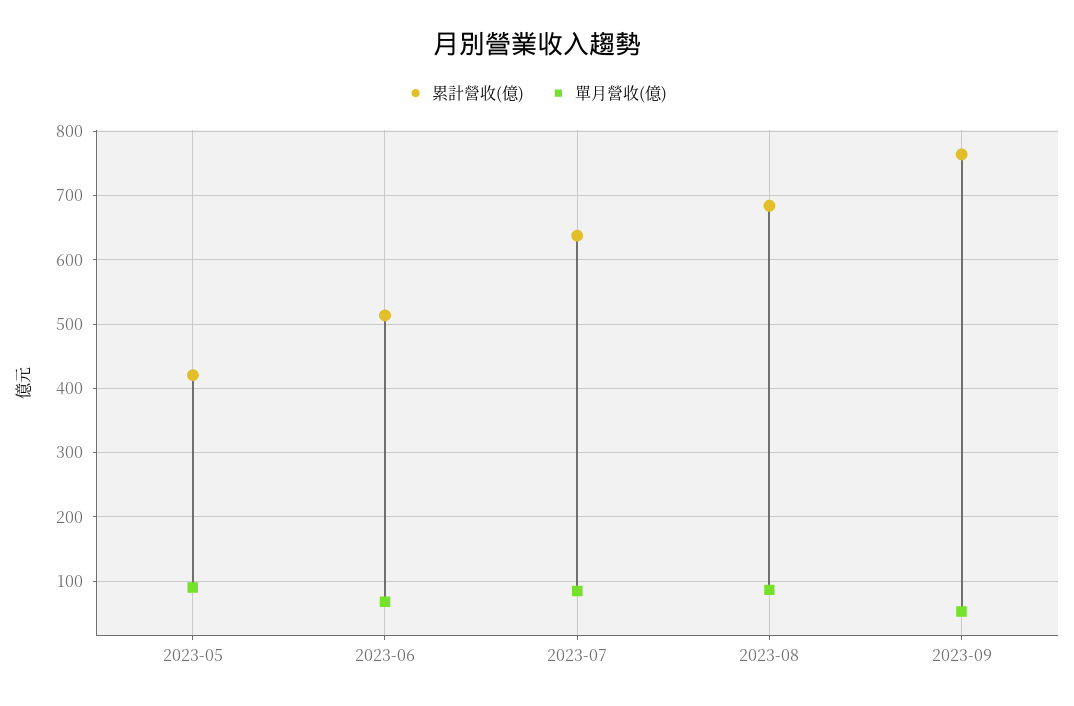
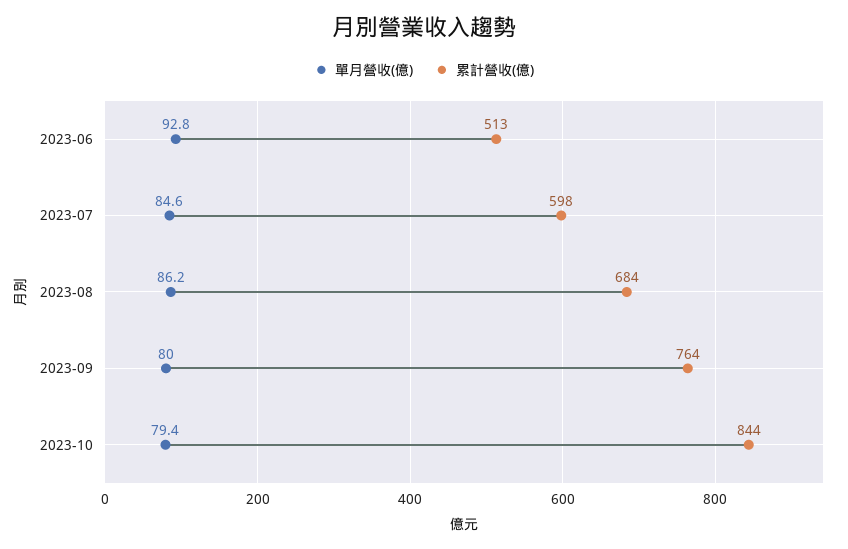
累計營收(億), 2023-05: 420 -> none
單月營收(億), 2023-05: 90 -> none
單月營收(億), 2023-06: 70 -> 92.8
累計營收(億), 2023-07: 640 -> 598
單月營收(億), 2023-09: 50 -> 80
單月營收(億), 2023-10: none -> 79.4
累計營收(億), 2023-10: none -> 844

